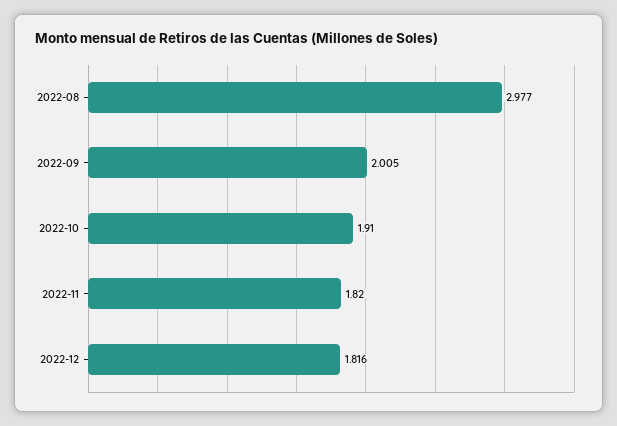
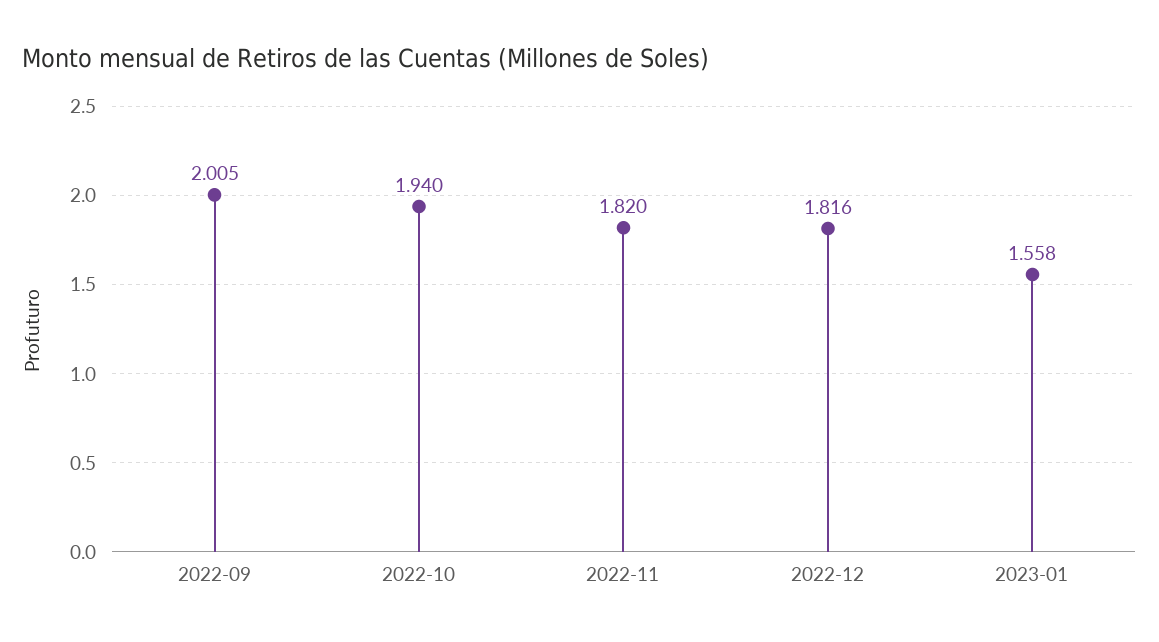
2022-08: 2.977 -> none
2022-10: 1.91 -> 1.94
2023-01: none -> 1.558

